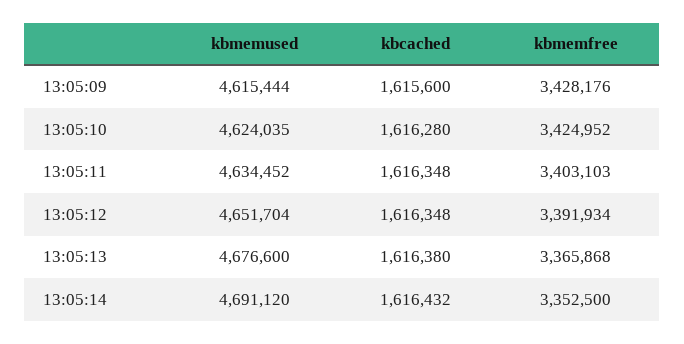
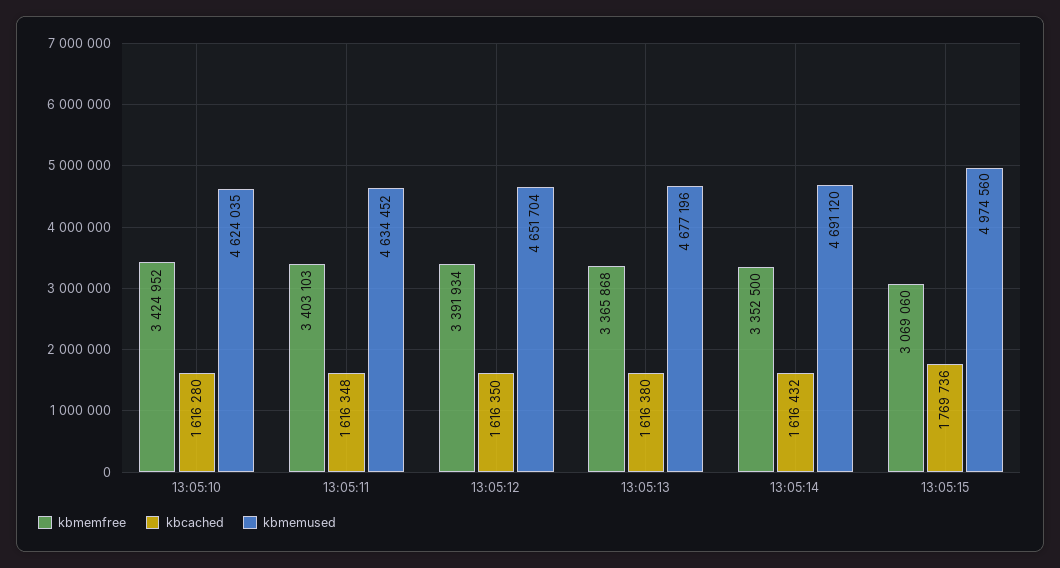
kbmemused, 13:05:09: 4615444 -> none
kbcached, 13:05:09: 1615600 -> none
kbmemfree, 13:05:09: 3428176 -> none
kbcached, 13:05:12: 1616348 -> 1616350
kbmemused, 13:05:13: 4676600 -> 4677196
kbmemfree, 13:05:15: none -> 3069060
kbcached, 13:05:15: none -> 1769736
kbmemused, 13:05:15: none -> 4974560

